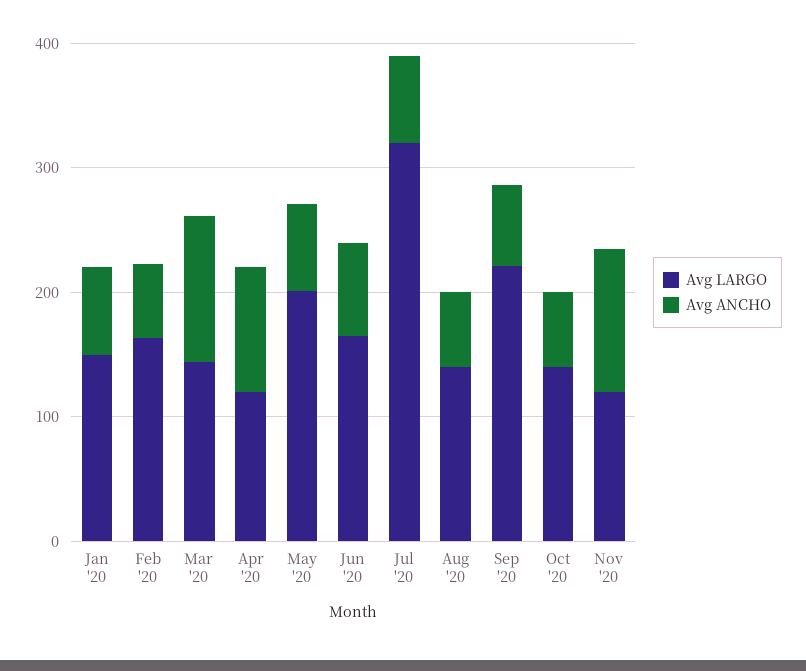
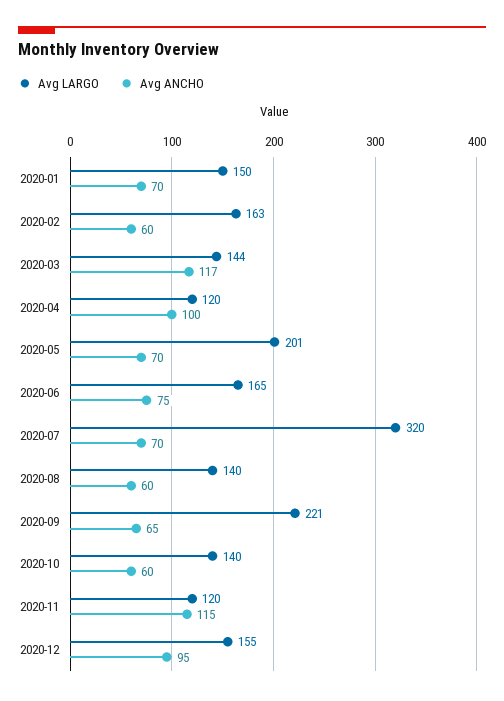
Avg LARGO, 2020-12: none -> 155
Avg ANCHO, 2020-12: none -> 95

